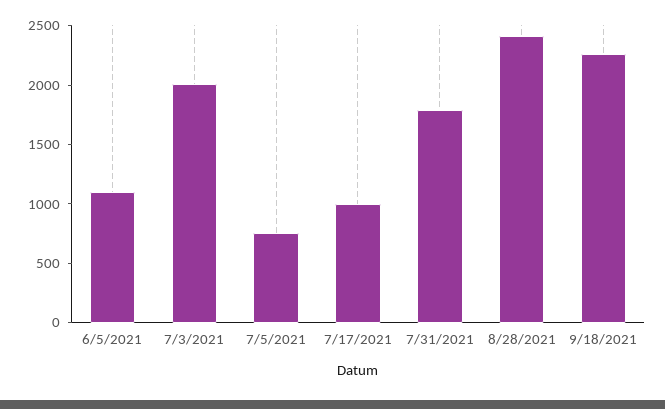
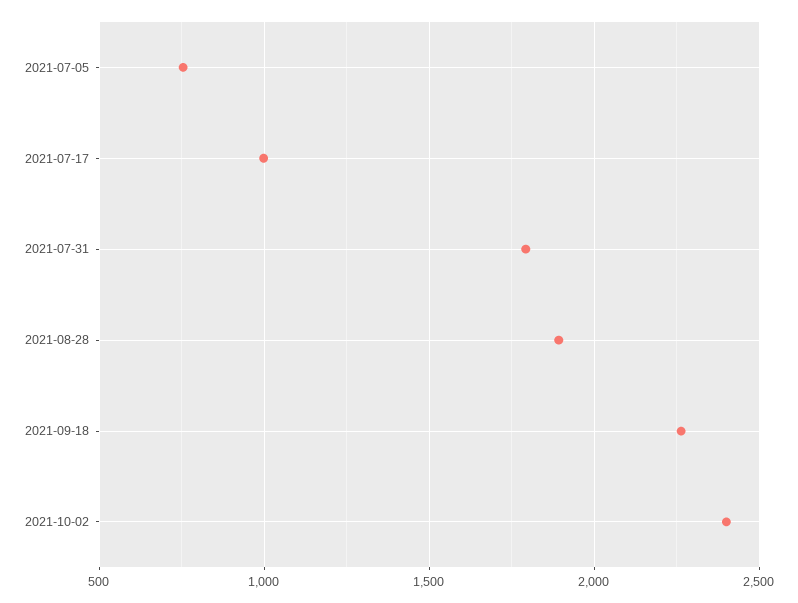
6/5/2021: 1100 -> none
7/3/2021: 2000 -> none
8/28/2021: 2400 -> 1900
2021-10-02: none -> 2400

